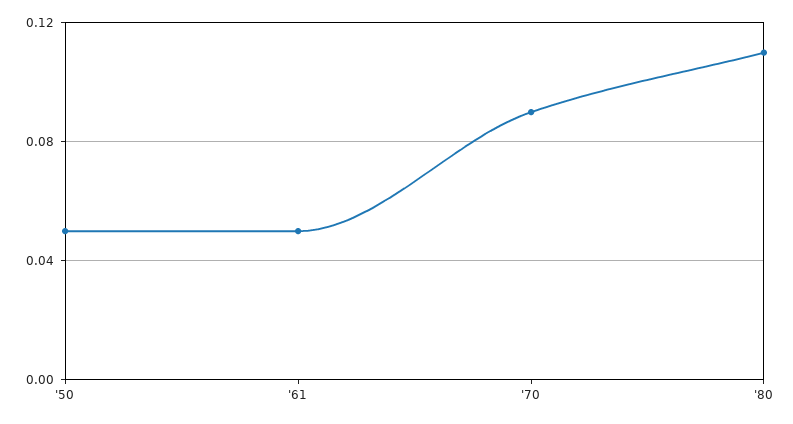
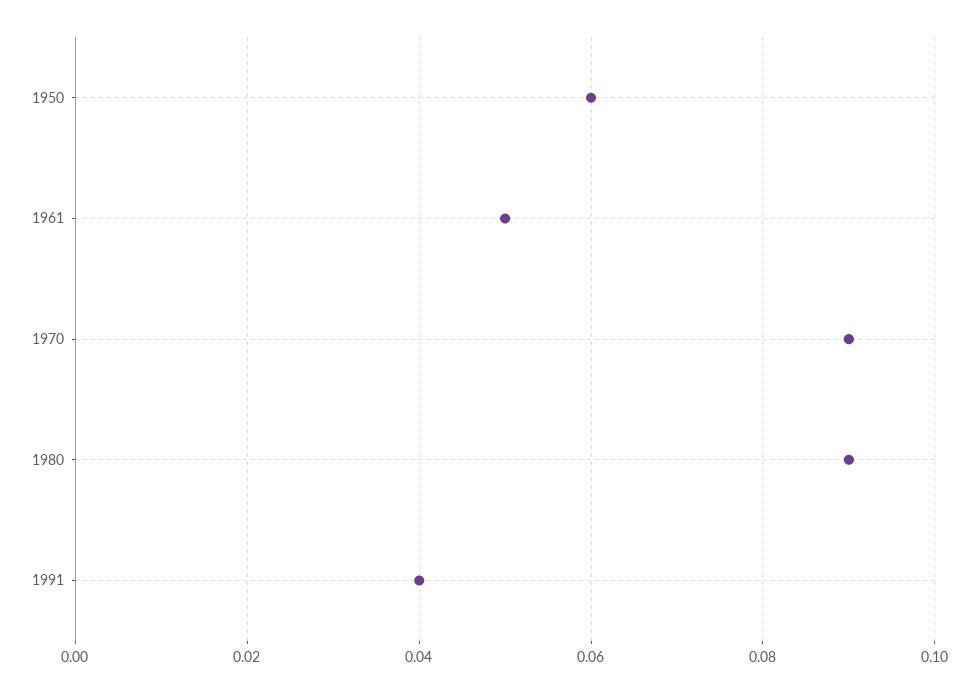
'50: 0.05 -> 0.06
'80: 0.11 -> 0.09
1991: none -> 0.04

